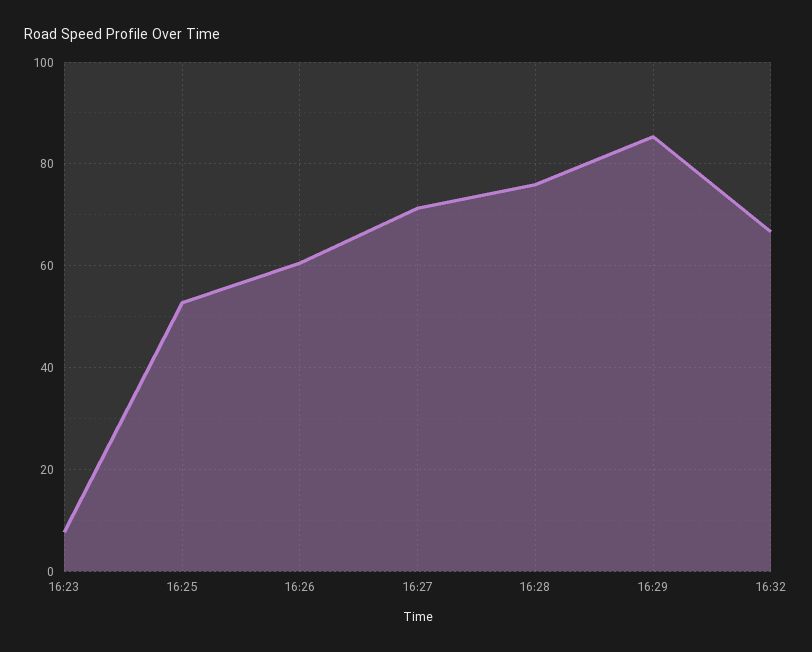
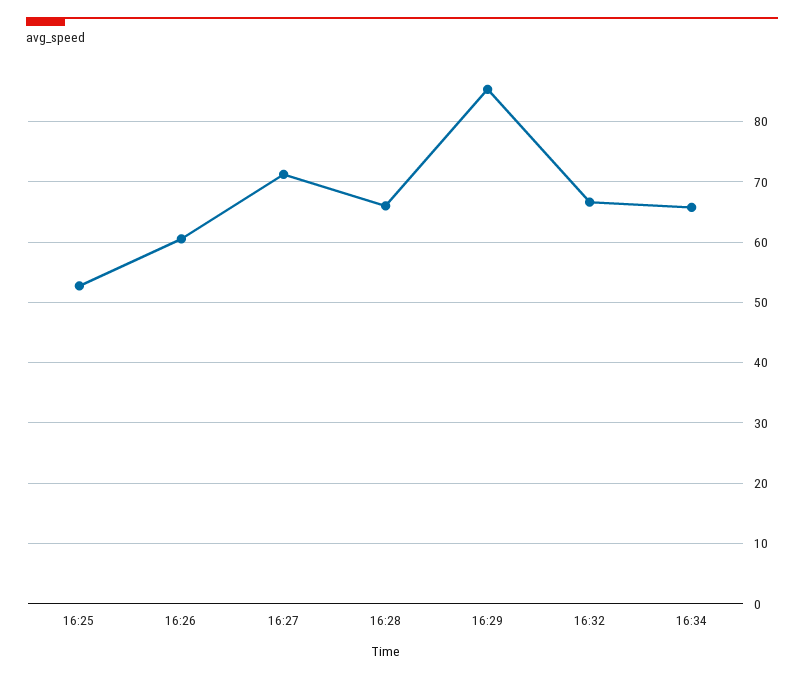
16:23: 8 -> none
16:28: 76 -> 66
16:34: none -> 66

